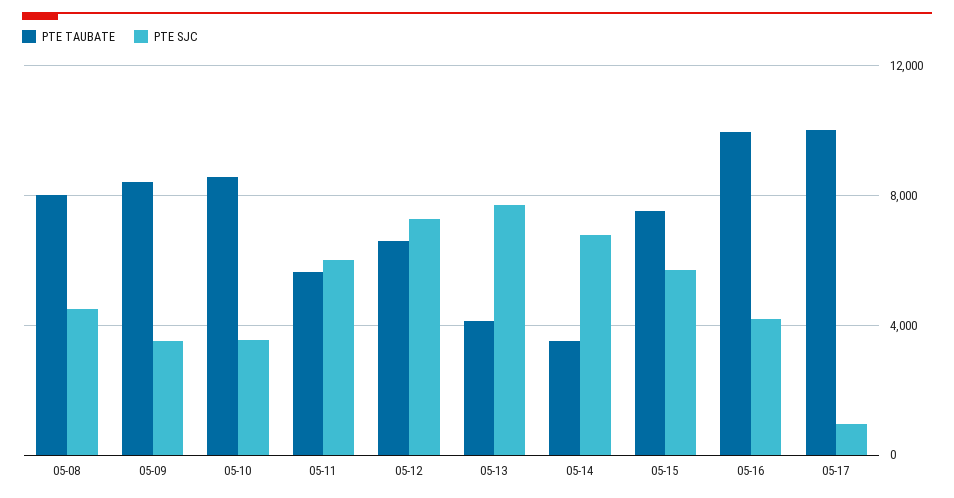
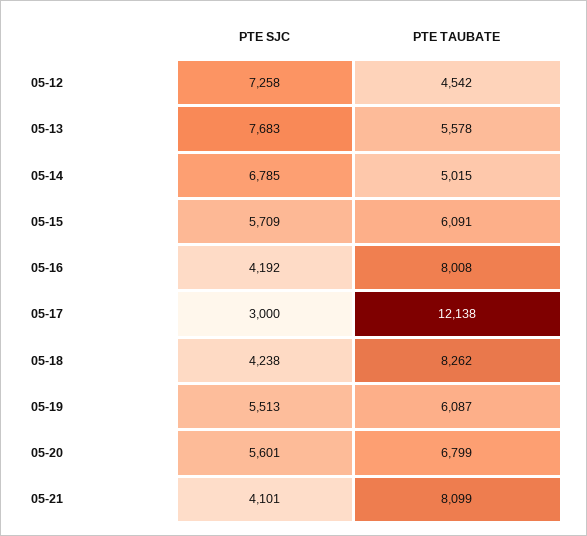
PTE TAUBATE, 05-08: 8000 -> none
PTE SJC, 05-08: 4500 -> none
PTE TAUBATE, 05-09: 8500 -> none
PTE SJC, 05-09: 3500 -> none
PTE TAUBATE, 05-10: 8500 -> none
PTE SJC, 05-10: 3500 -> none
PTE TAUBATE, 05-11: 5500 -> none
PTE SJC, 05-11: 6000 -> none
PTE TAUBATE, 05-12: 6500 -> 4542
PTE TAUBATE, 05-13: 4000 -> 5578
PTE TAUBATE, 05-14: 3500 -> 5015
PTE TAUBATE, 05-15: 7500 -> 6091
PTE TAUBATE, 05-16: 10000 -> 8008
PTE TAUBATE, 05-17: 10000 -> 12138
PTE SJC, 05-17: 1000 -> 3000
PTE SJC, 05-18: none -> 4238
PTE TAUBATE, 05-18: none -> 8262
PTE SJC, 05-19: none -> 5513
PTE TAUBATE, 05-19: none -> 6087
PTE SJC, 05-20: none -> 5601
PTE TAUBATE, 05-20: none -> 6799
PTE SJC, 05-21: none -> 4101
PTE TAUBATE, 05-21: none -> 8099

